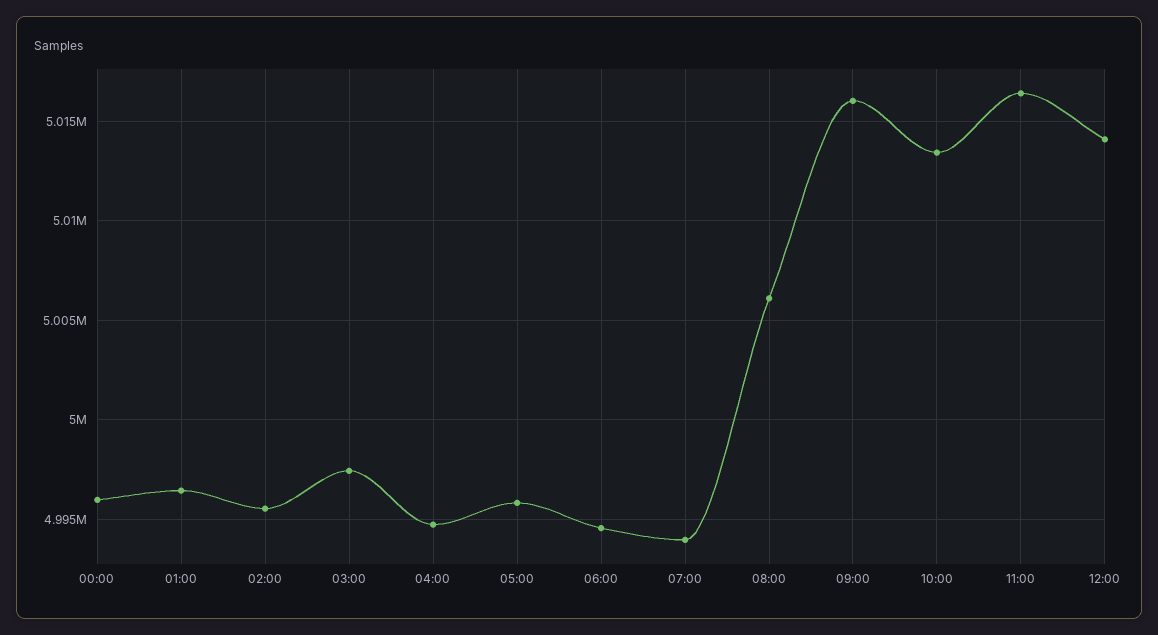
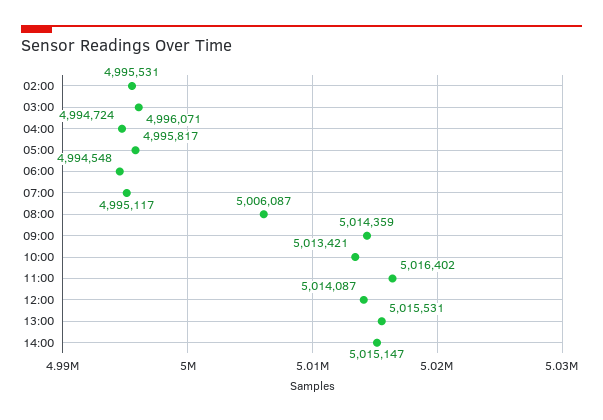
00:00: 4996000 -> none
01:00: 4996500 -> none
03:00: 4997500 -> 4996071
07:00: 4994000 -> 4995117
09:00: 5016000 -> 5014359
13:00: none -> 5015531
14:00: none -> 5015147

